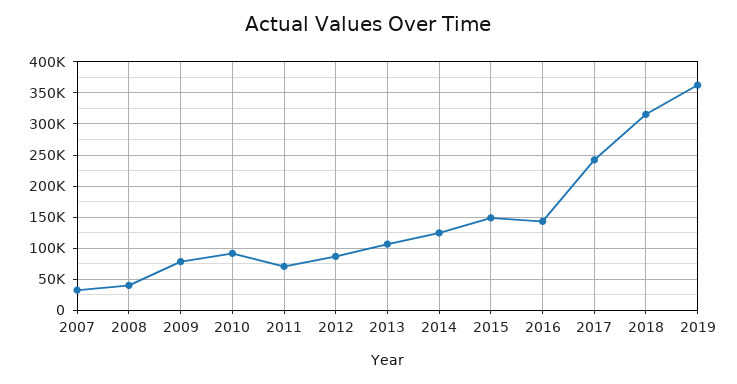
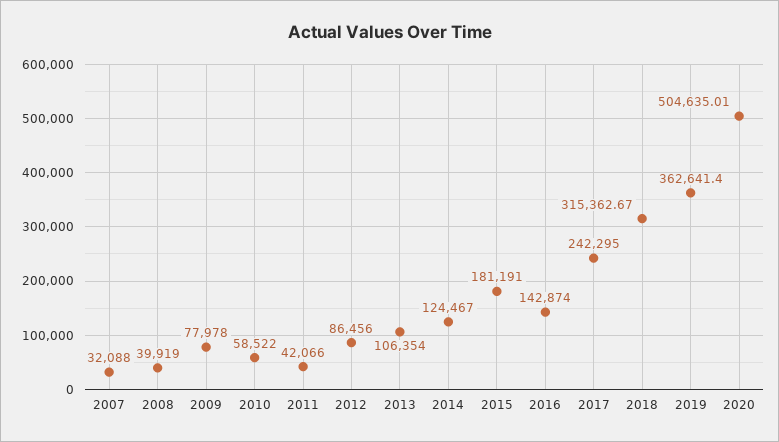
2010: 90000 -> 58522
2011: 70000 -> 42066
2015: 150000 -> 181191
2020: none -> 504635.01

